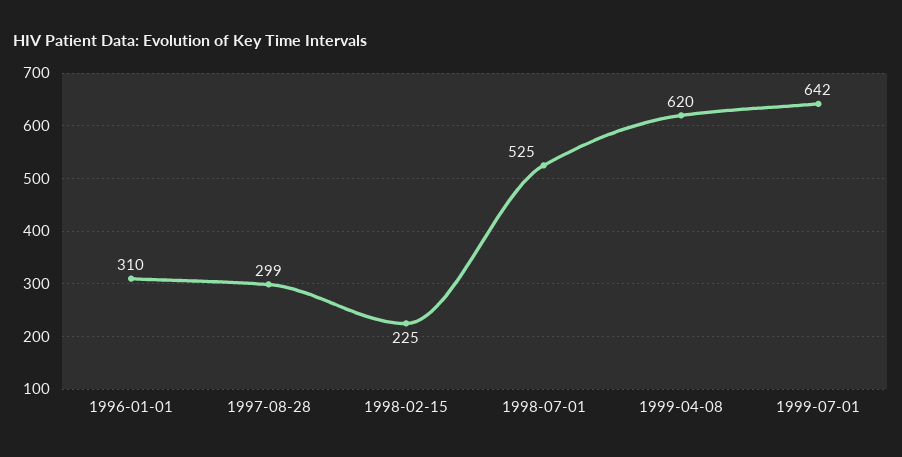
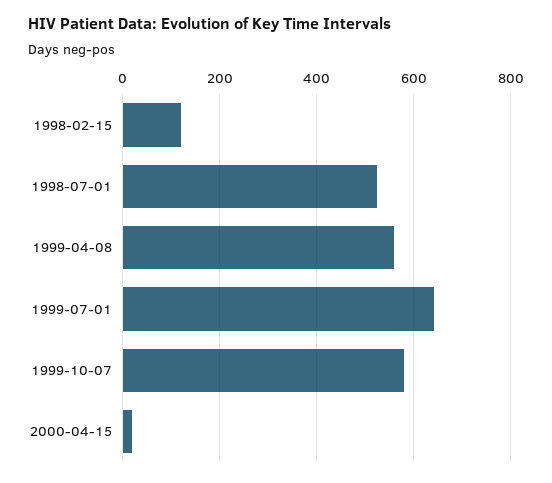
1996-01-01: 310 -> none
1997-08-28: 299 -> none
1998-02-15: 225 -> 120
1999-04-08: 620 -> 560
1999-10-07: none -> 580
2000-04-15: none -> 20

